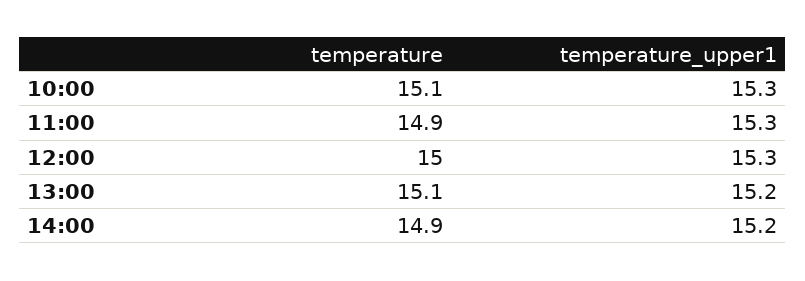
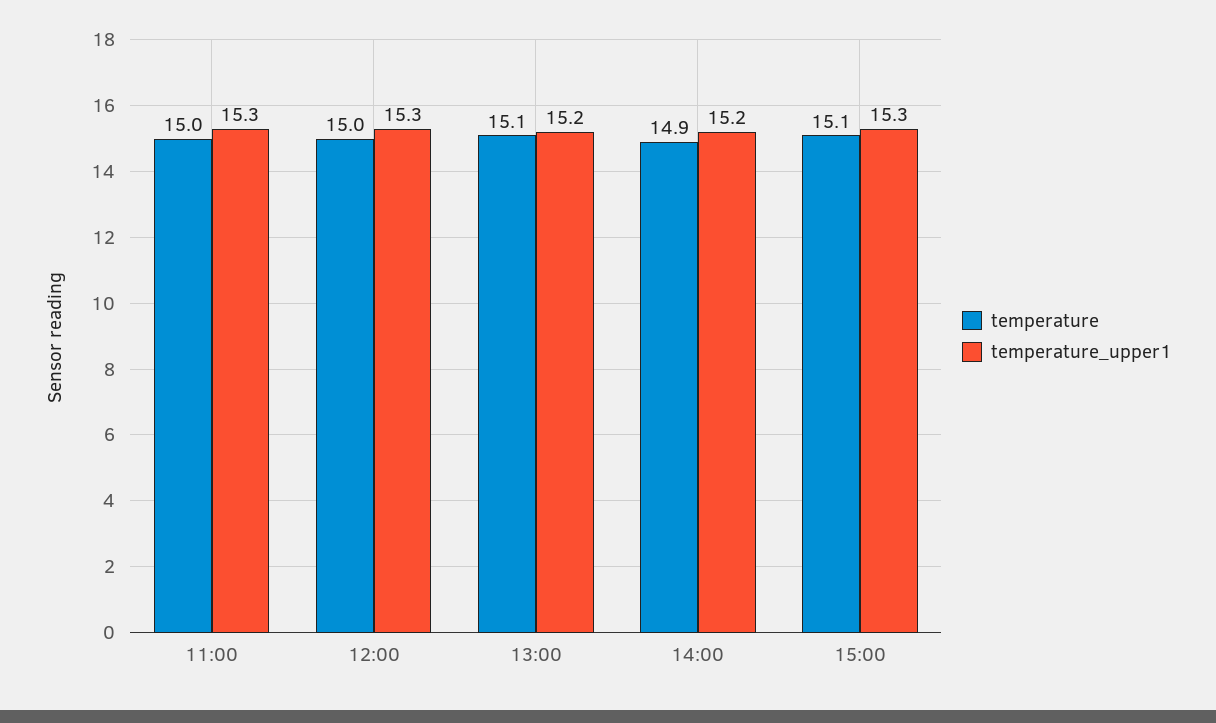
temperature, 10:00: 15.1 -> none
temperature_upper1, 10:00: 15.3 -> none
temperature, 11:00: 14.9 -> 15
temperature, 15:00: none -> 15.1
temperature_upper1, 15:00: none -> 15.3

